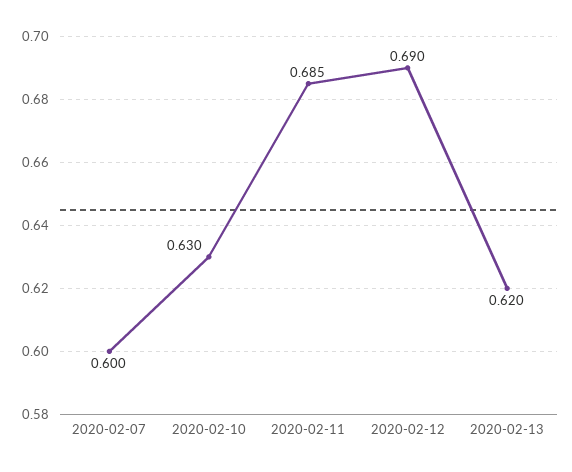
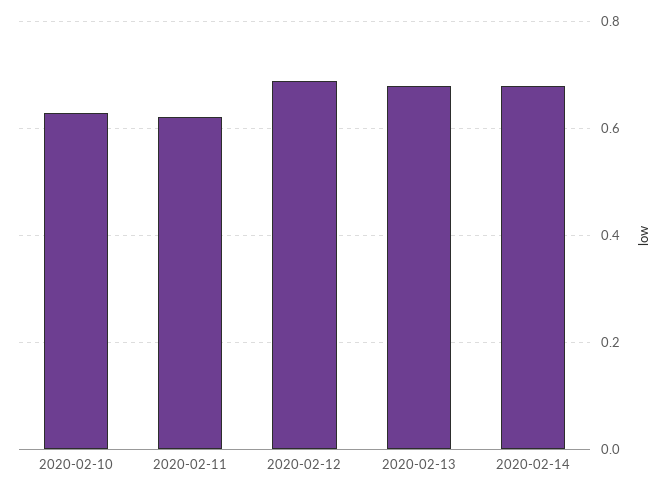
2020-02-07: 0.6 -> none
2020-02-11: 0.685 -> 0.62
2020-02-13: 0.62 -> 0.68
2020-02-14: none -> 0.68

